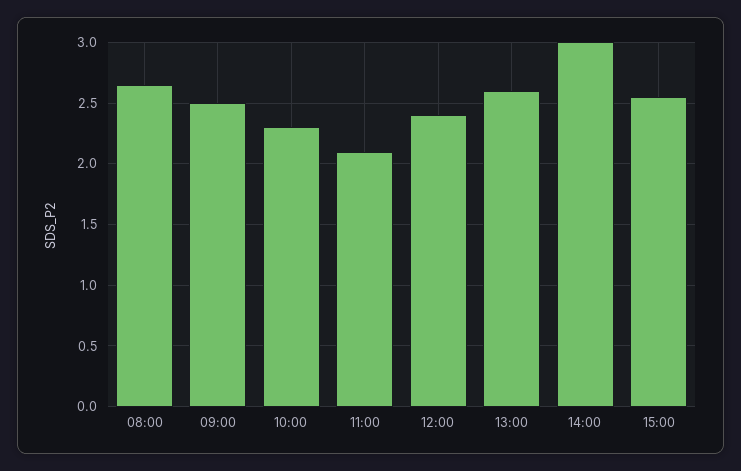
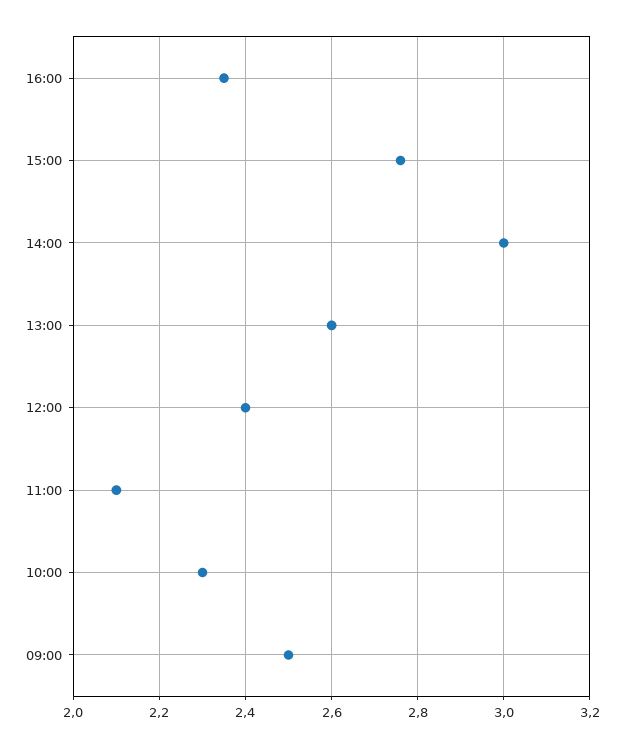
08:00: 2.65 -> none
15:00: 2.55 -> 2.75
16:00: none -> 2.35

